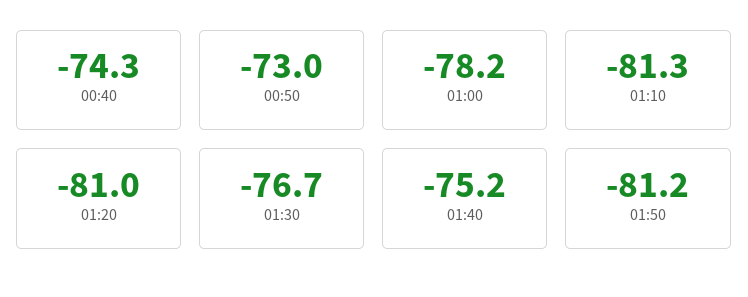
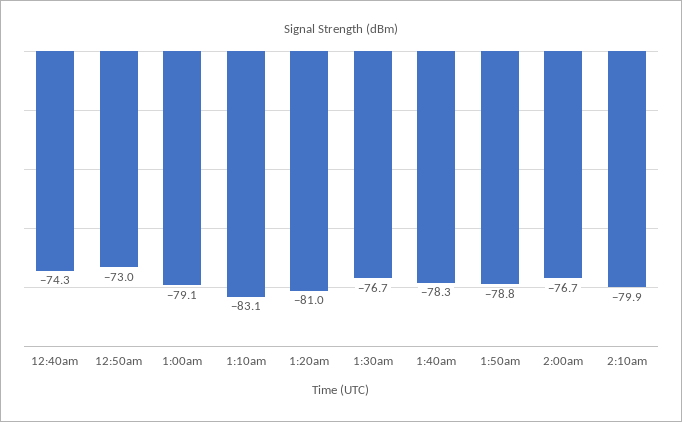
01:00: -78.2 -> -79.1
01:10: -81.3 -> -83.1
01:40: -75.2 -> -78.3
01:50: -81.2 -> -78.8
2:00am: none -> -76.7
2:10am: none -> -79.9

